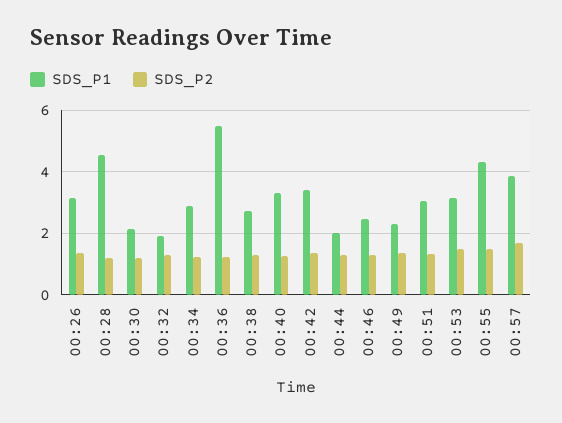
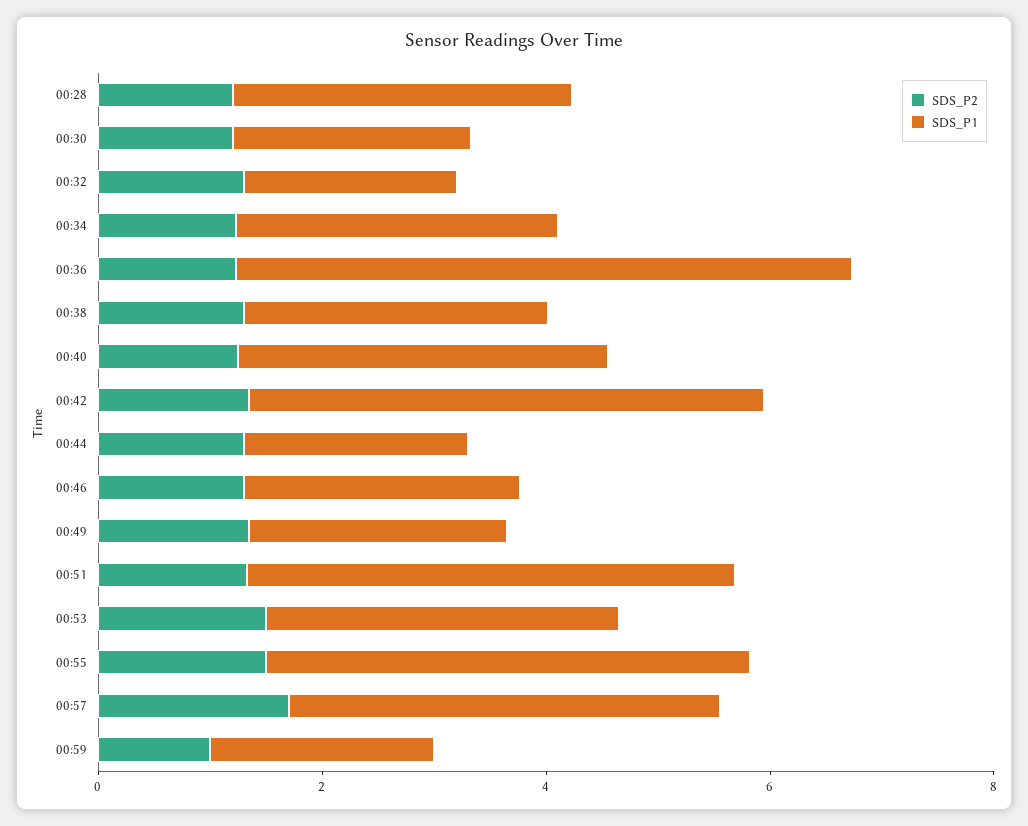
SDS_P1, 00:26: 3.2 -> none
SDS_P2, 00:26: 1.4 -> none
SDS_P1, 00:28: 4.6 -> 3
SDS_P1, 00:42: 3.4 -> 4.5
SDS_P1, 00:51: 3 -> 4.5
SDS_P2, 00:59: none -> 1
SDS_P1, 00:59: none -> 2

